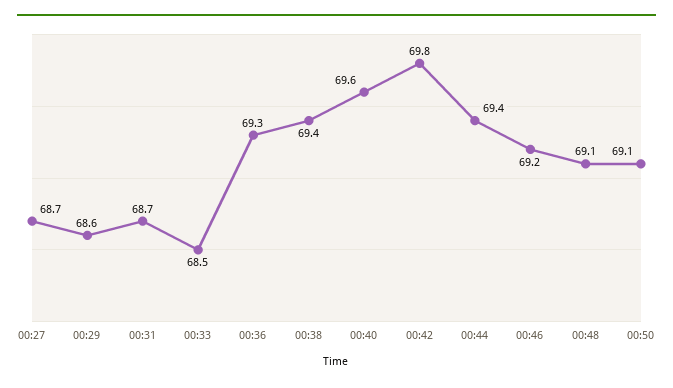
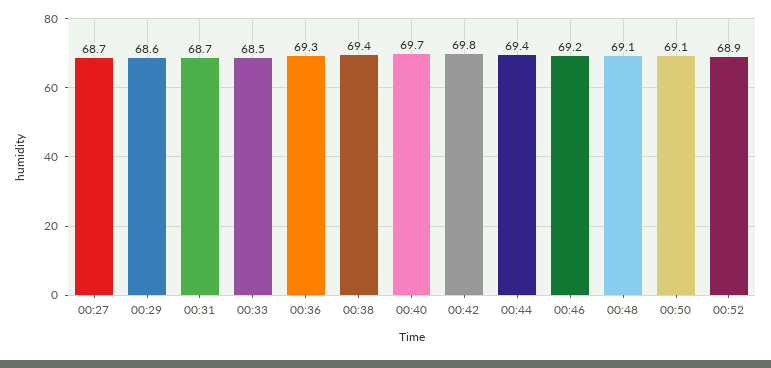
00:40: 69.6 -> 69.7
00:52: none -> 68.9

